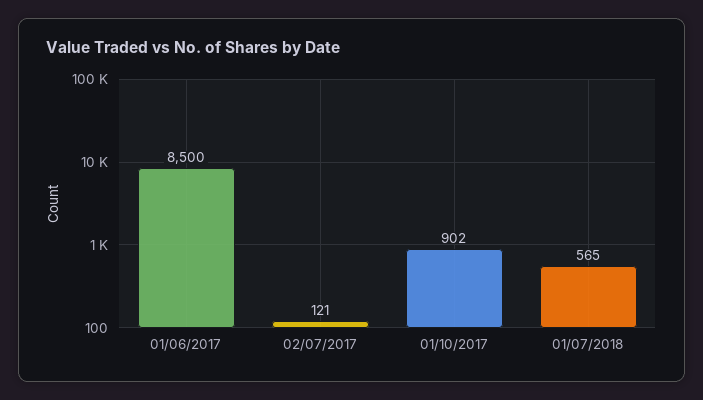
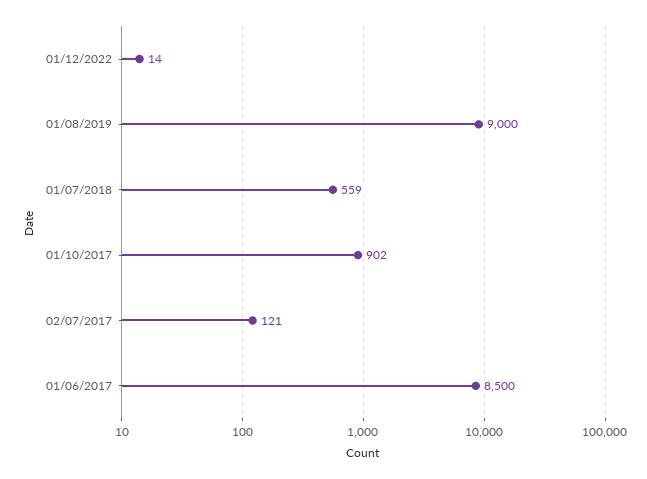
01/07/2018: 565 -> 559
01/12/2022: none -> 14
01/08/2019: none -> 9000

